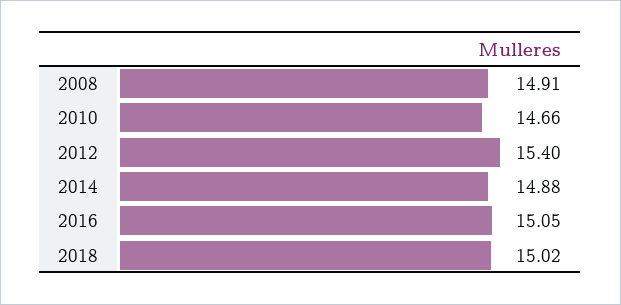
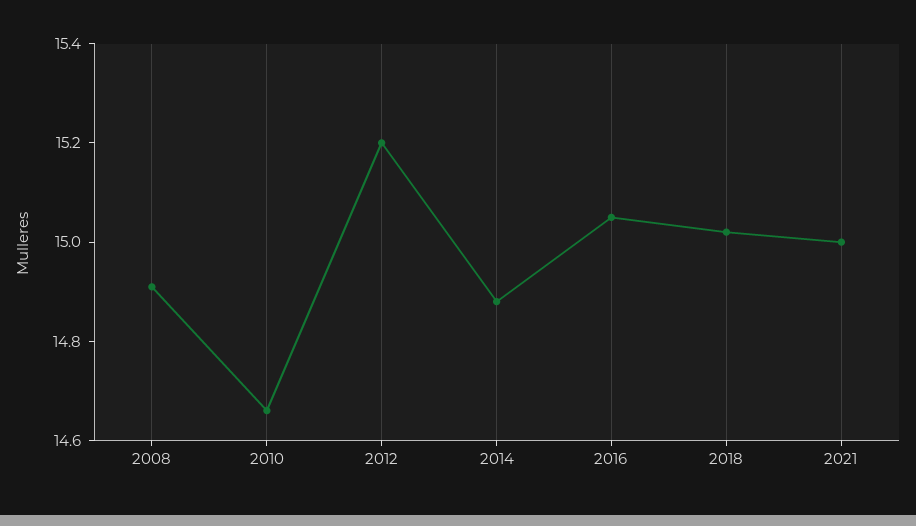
2012: 15.4 -> 15.2
2021: none -> 15

